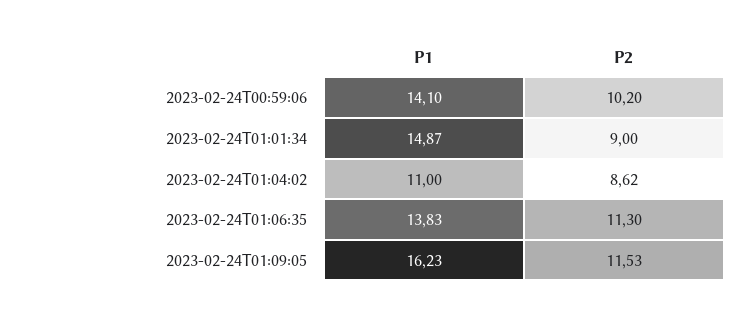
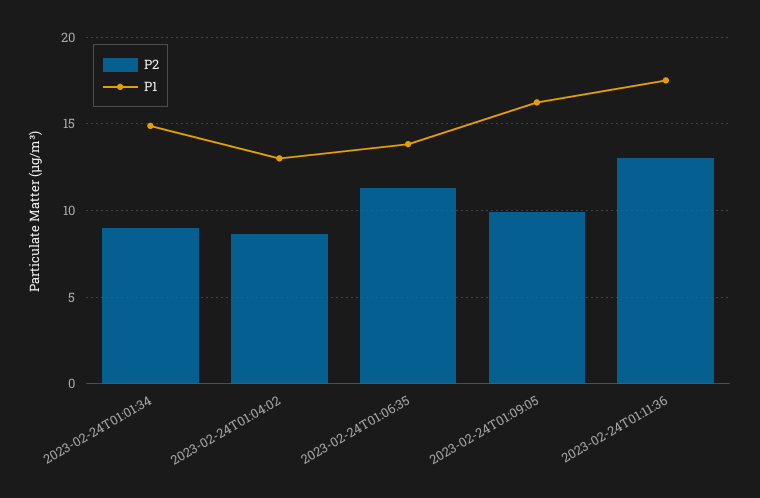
P1, 2023-02-24T00:59:06: 14.1 -> none
P2, 2023-02-24T00:59:06: 10.2 -> none
P1, 2023-02-24T01:04:02: 11 -> 13
P2, 2023-02-24T01:09:05: 11.53 -> 10
P2, 2023-02-24T01:11:36: none -> 13
P1, 2023-02-24T01:11:36: none -> 17.5

